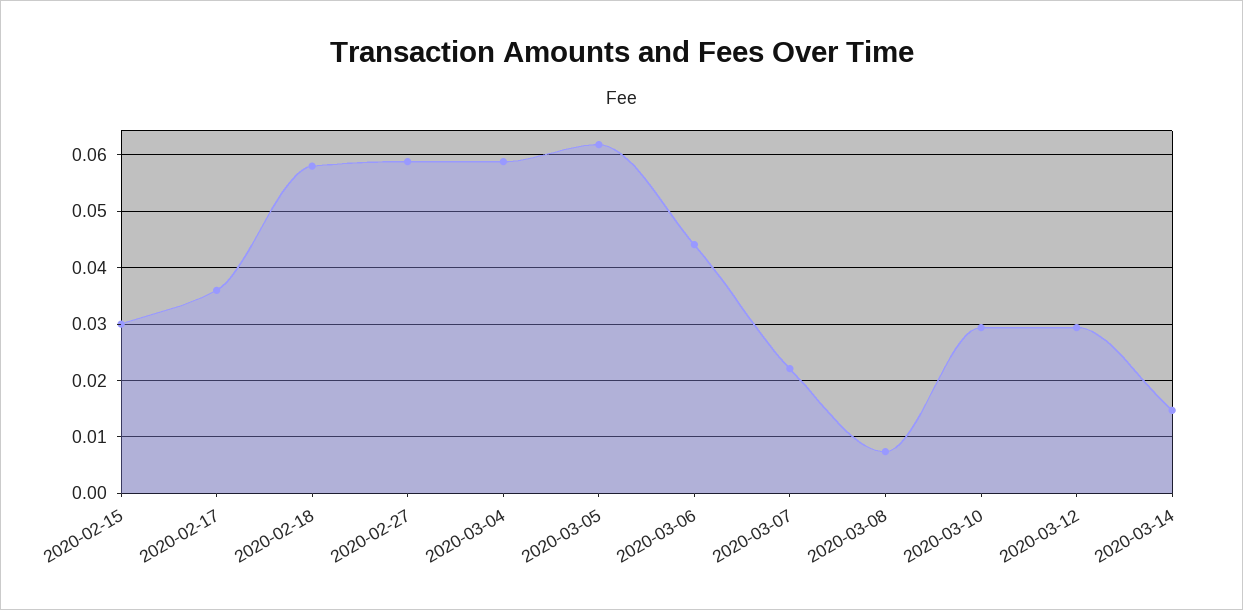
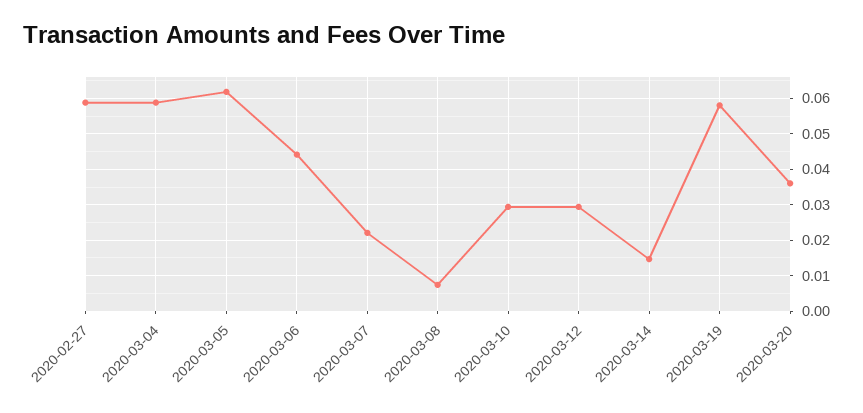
2020-02-15: 0.03 -> none
2020-02-17: 0.036 -> none
2020-02-18: 0.058 -> none
2020-03-19: none -> 0.058
2020-03-20: none -> 0.036

